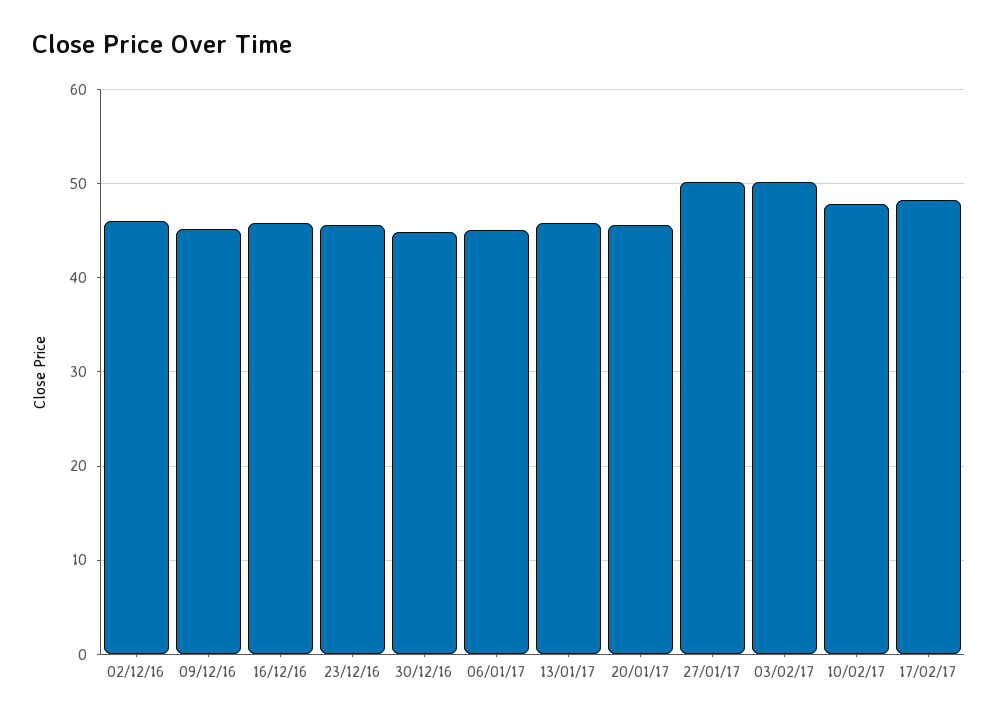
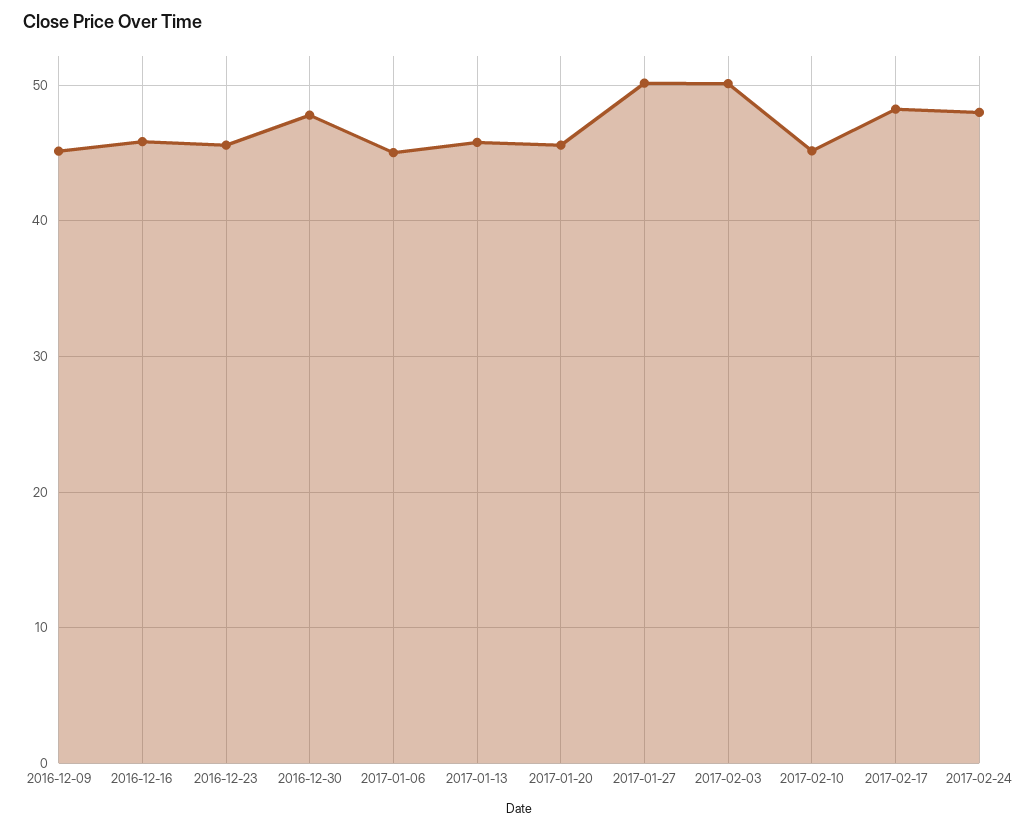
02/12/16: 46 -> none
30/12/16: 45 -> 48
10/02/17: 48 -> 45
2017-02-24: none -> 48

